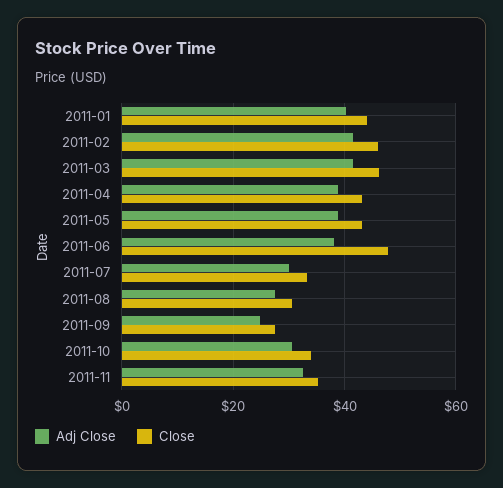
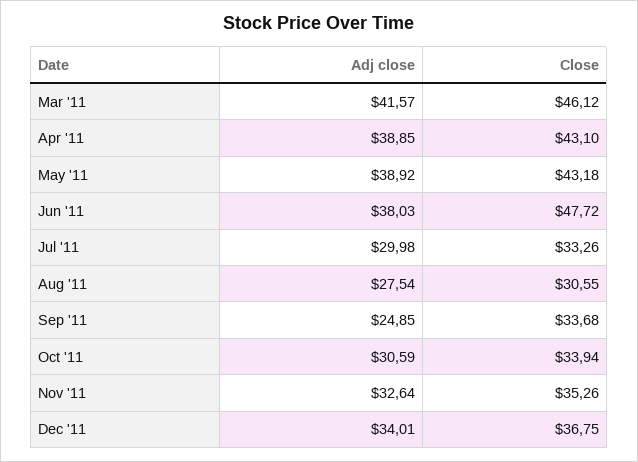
Adj Close, 2011-01: 40 -> none
Close, 2011-01: 44 -> none
Adj Close, 2011-02: 42 -> none
Close, 2011-02: 46 -> none
Close, 2011-09: 28 -> 33.68
Adj Close, Dec '11: none -> 34.01
Close, Dec '11: none -> 36.75

